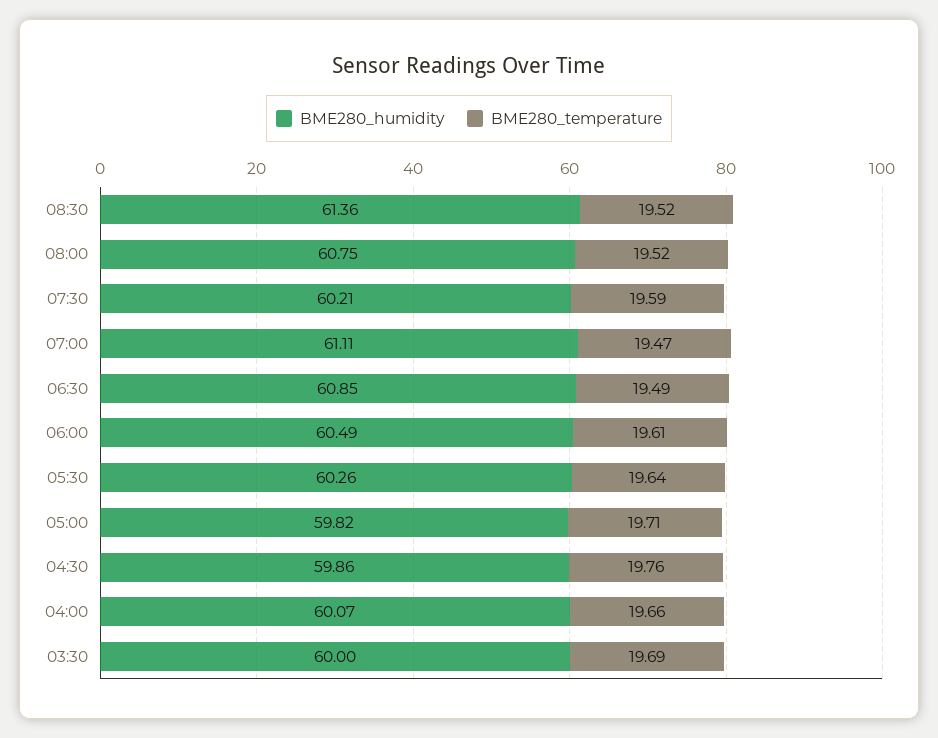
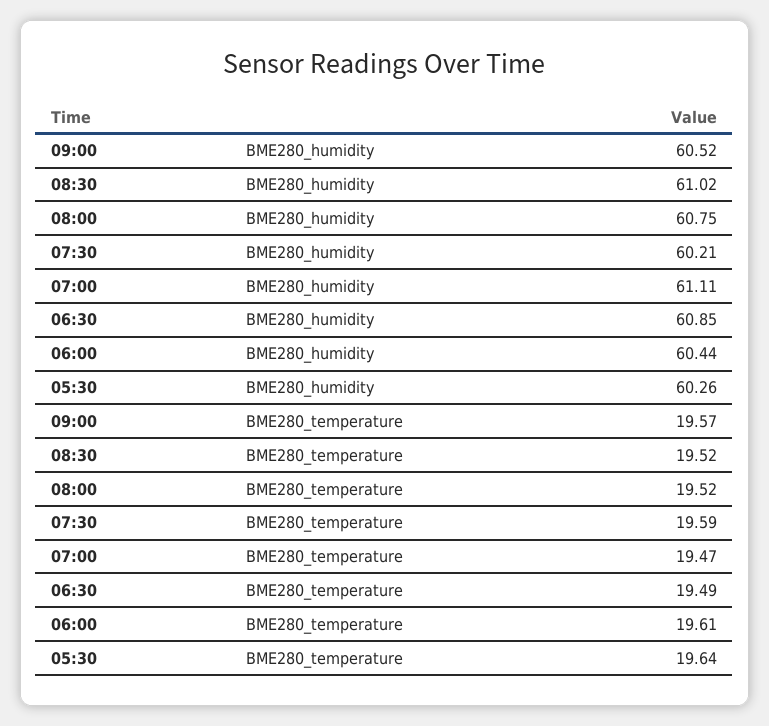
BME280_humidity, 08:30: 61.36 -> 61.02
BME280_humidity, 06:00: 60.49 -> 60.44
BME280_humidity, 05:00: 59.82 -> none
BME280_temperature, 05:00: 19.71 -> none
BME280_humidity, 04:30: 59.86 -> none
BME280_temperature, 04:30: 19.76 -> none
BME280_humidity, 04:00: 60.07 -> none
BME280_temperature, 04:00: 19.66 -> none
BME280_humidity, 03:30: 60 -> none
BME280_temperature, 03:30: 19.69 -> none
BME280_humidity, 09:00: none -> 60.52
BME280_temperature, 09:00: none -> 19.57

